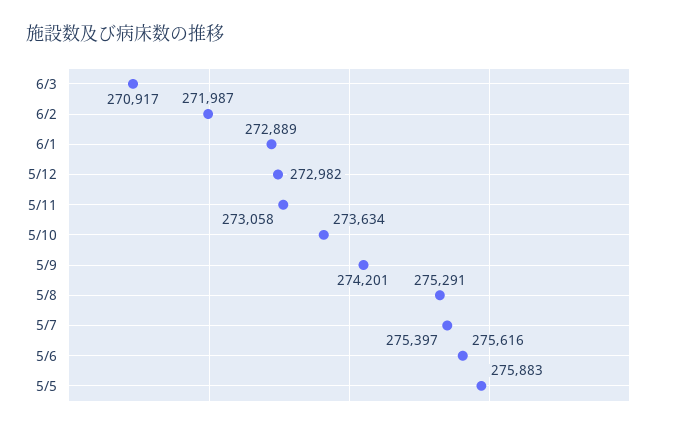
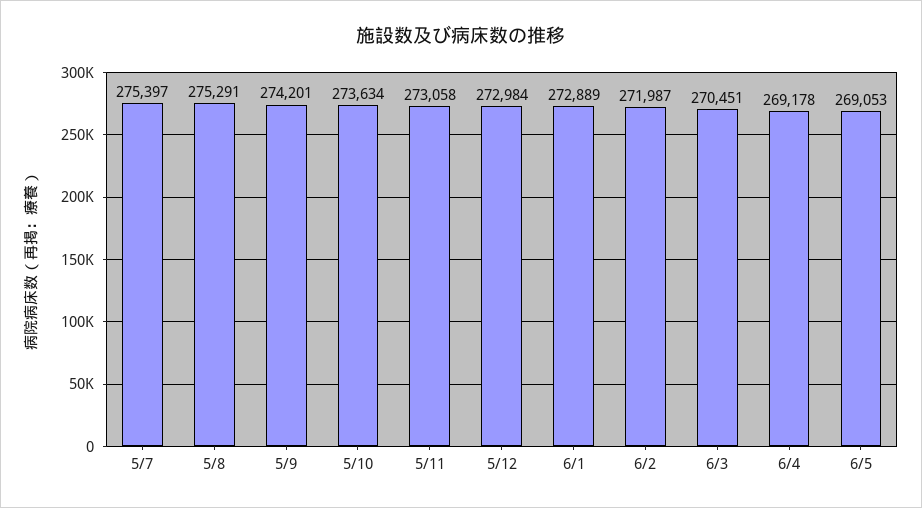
6/3: 270917 -> 270451
5/12: 272982 -> 272984
5/6: 275616 -> none
5/5: 275883 -> none
6/4: none -> 269178
6/5: none -> 269053

